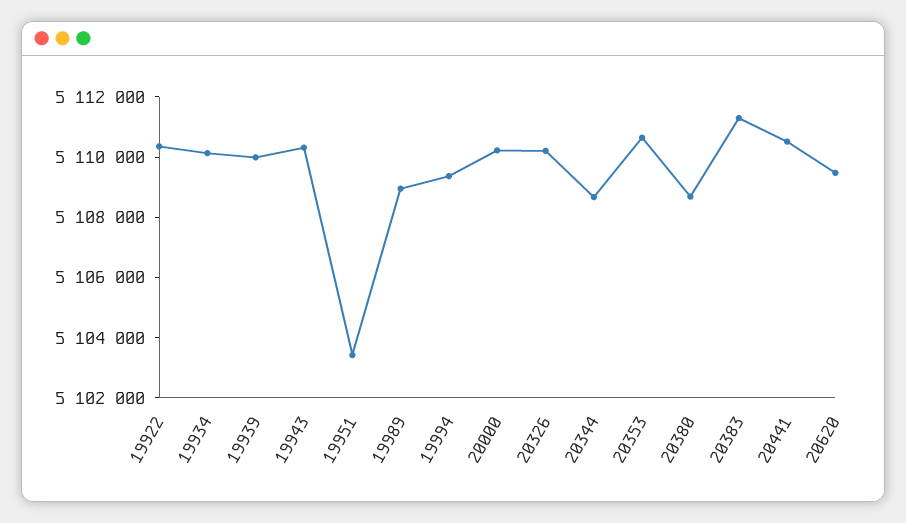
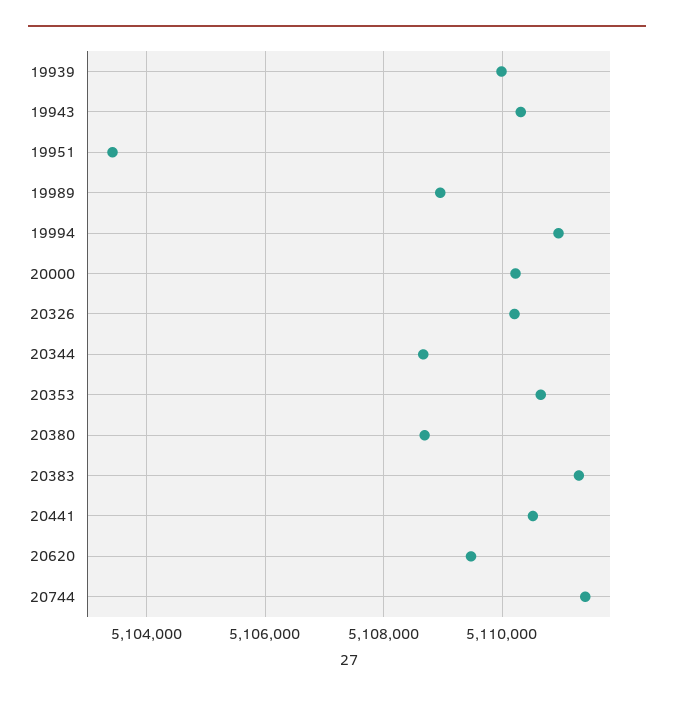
19922: 5110500 -> none
19934: 5110000 -> none
19994: 5109500 -> 5111000
20744: none -> 5111400

